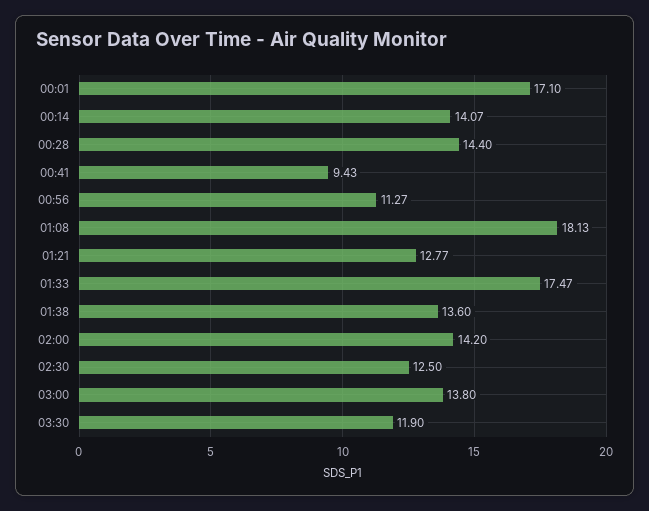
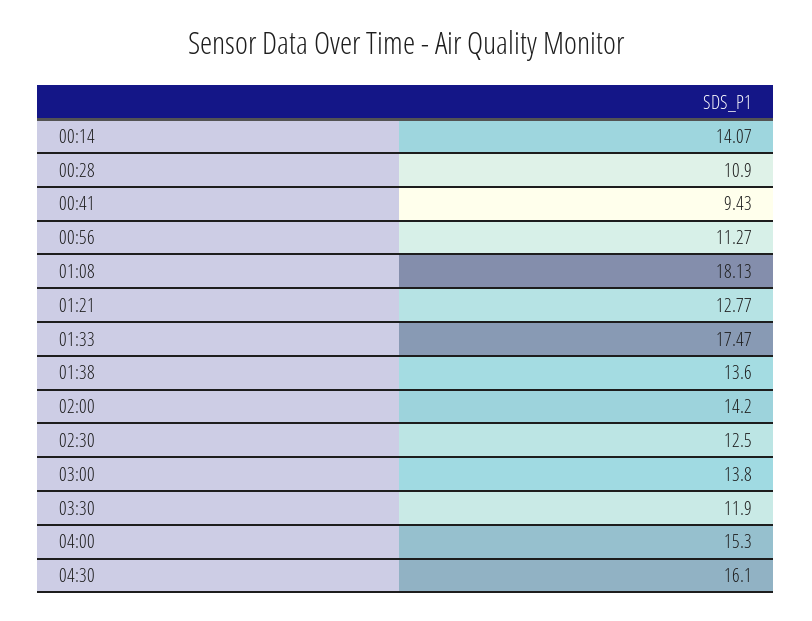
00:01: 17.1 -> none
00:28: 14.4 -> 10.9
04:00: none -> 15.3
04:30: none -> 16.1

